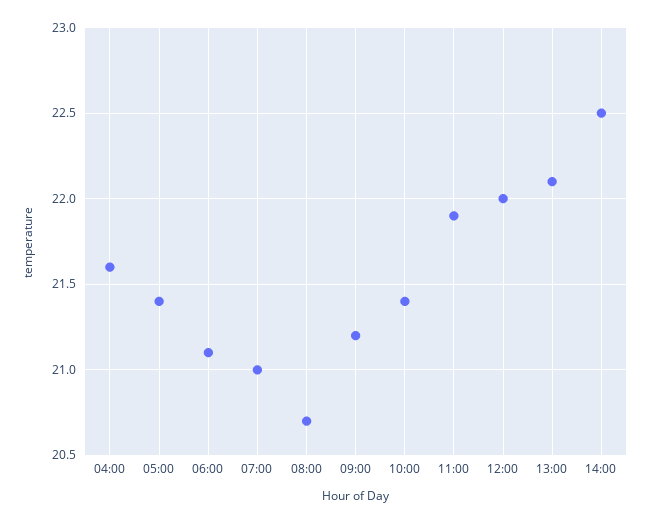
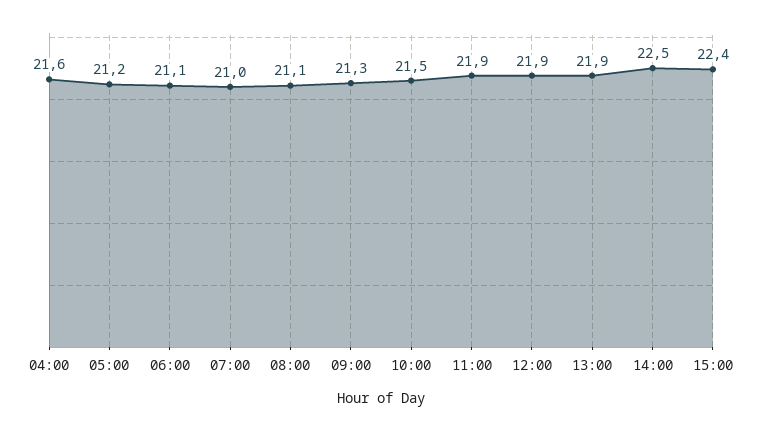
05:00: 21.4 -> 21.2
08:00: 20.7 -> 21.1
09:00: 21.2 -> 21.3
10:00: 21.4 -> 21.5
12:00: 22 -> 21.9
13:00: 22.1 -> 21.9
15:00: none -> 22.4

